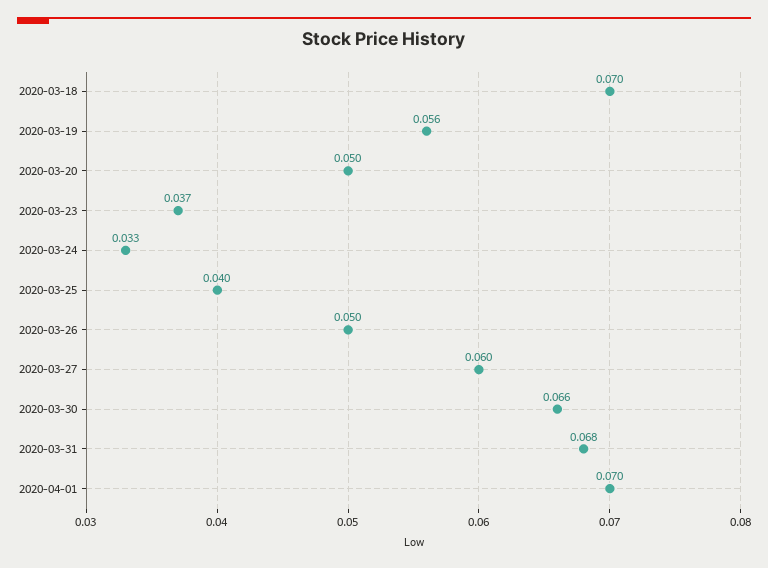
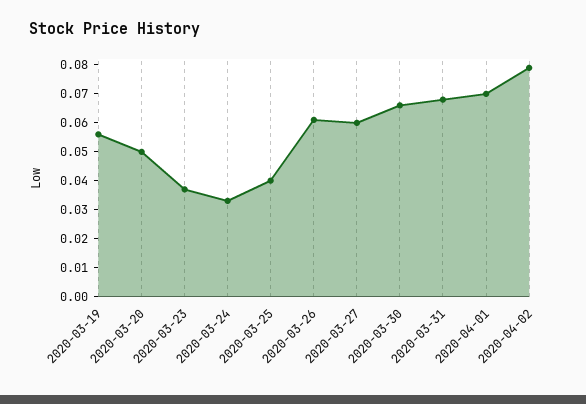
2020-03-18: 0.07 -> none
2020-03-26: 0.05 -> 0.06
2020-04-02: none -> 0.08

